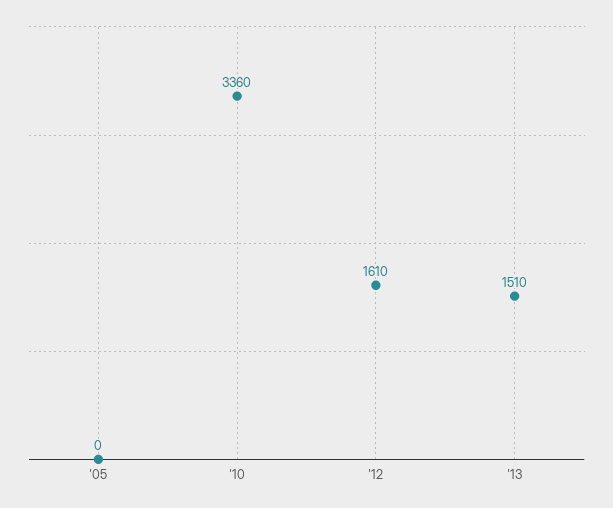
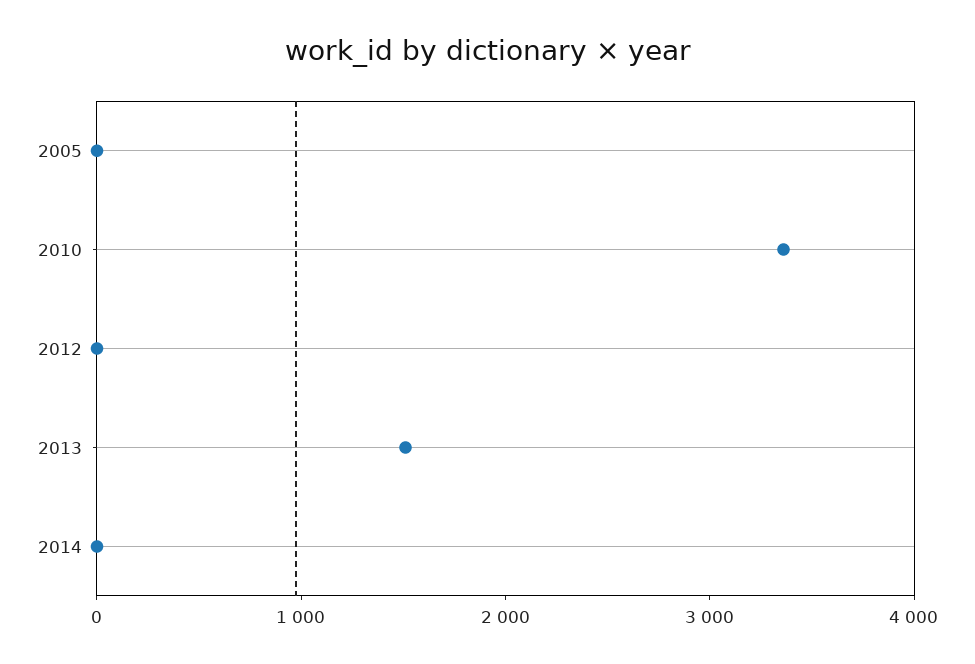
'12: 1610 -> 0
2014: none -> 0

